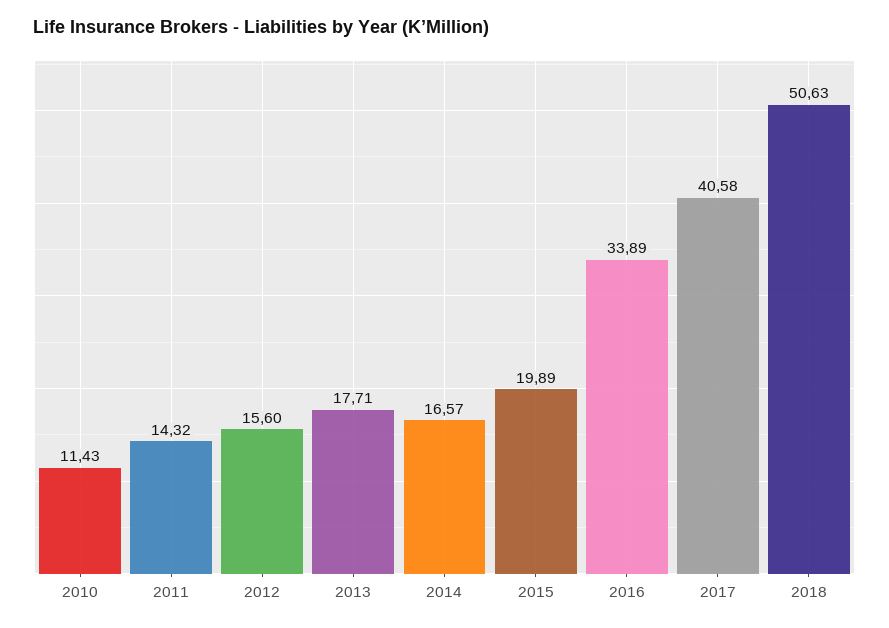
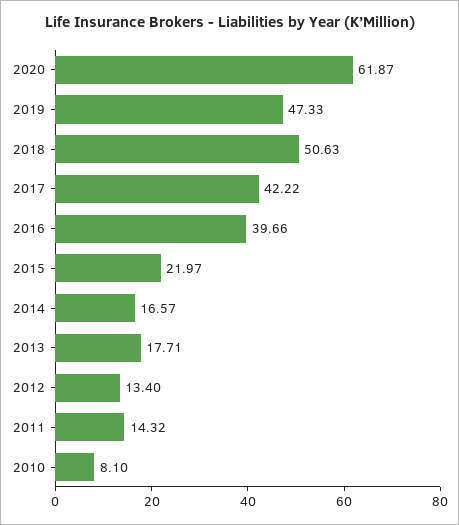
2010: 11.43 -> 8.1
2012: 15.6 -> 13.4
2015: 19.89 -> 21.97
2016: 33.89 -> 39.66
2017: 40.58 -> 42.22
2020: none -> 61.87
2019: none -> 47.33

